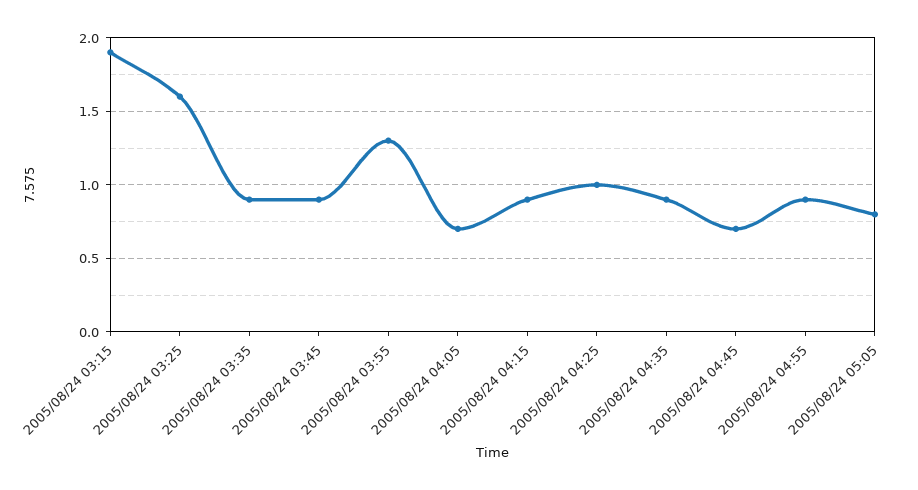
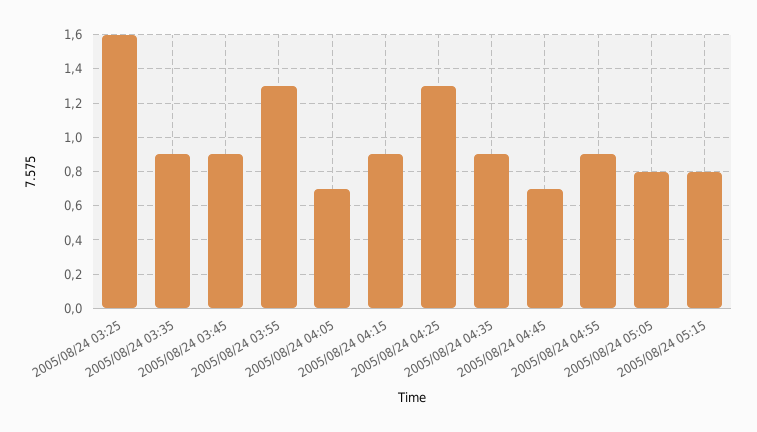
2005/08/24 03:15: 1.9 -> none
2005/08/24 04:25: 1 -> 1.3
2005/08/24 05:15: none -> 0.8

